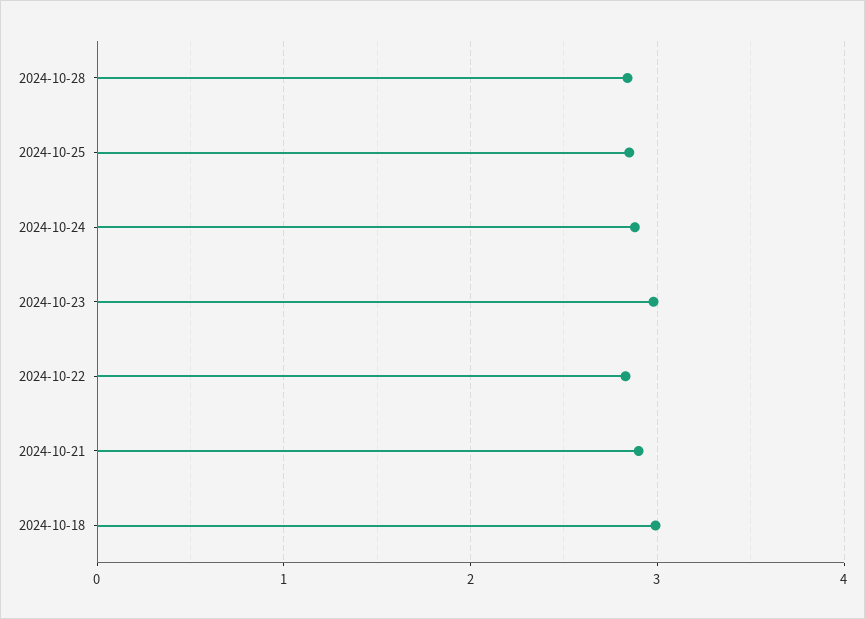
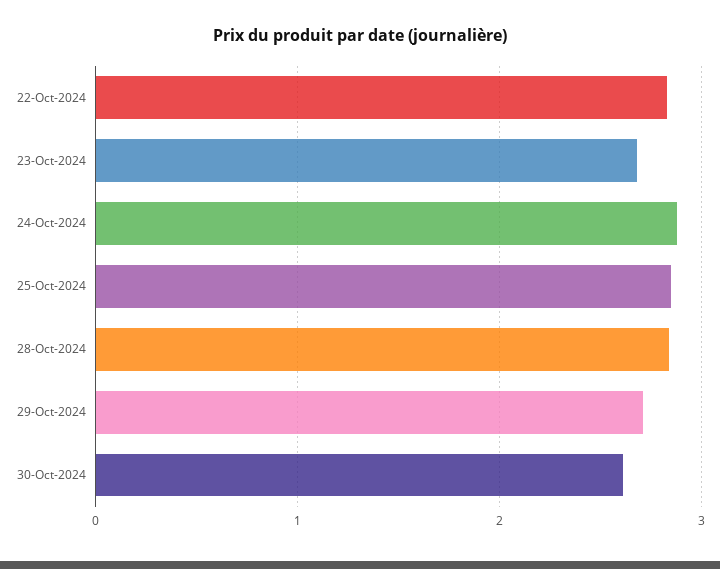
2024-10-23: 3 -> 2.7
2024-10-21: 2.9 -> none
2024-10-18: 3 -> none
29-Oct-2024: none -> 2.7
30-Oct-2024: none -> 2.6

